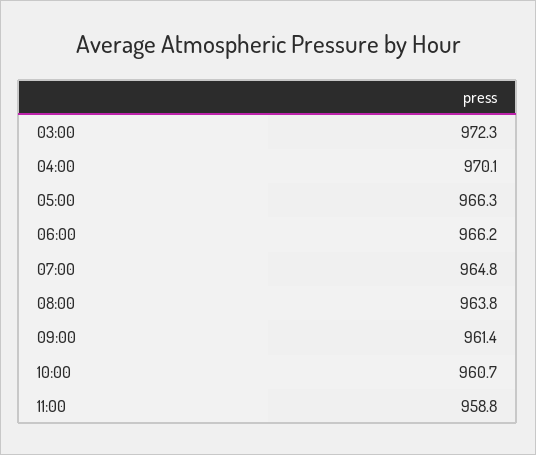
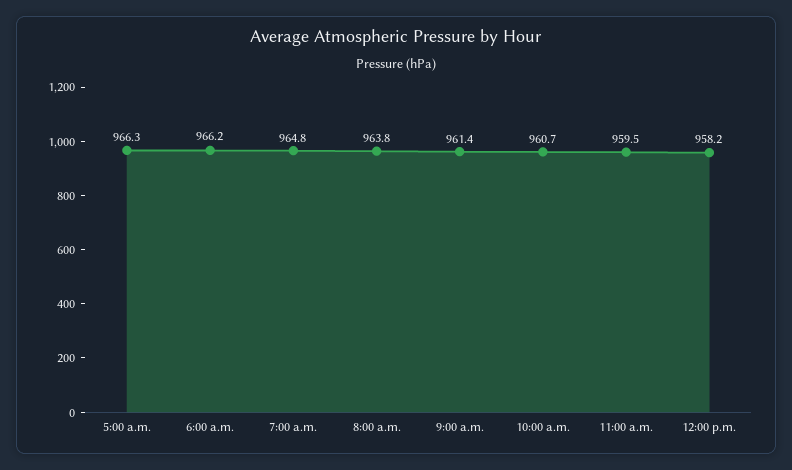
03:00: 972.3 -> none
04:00: 970.1 -> none
11:00: 958.8 -> 959.5
12:00 p.m.: none -> 958.2

